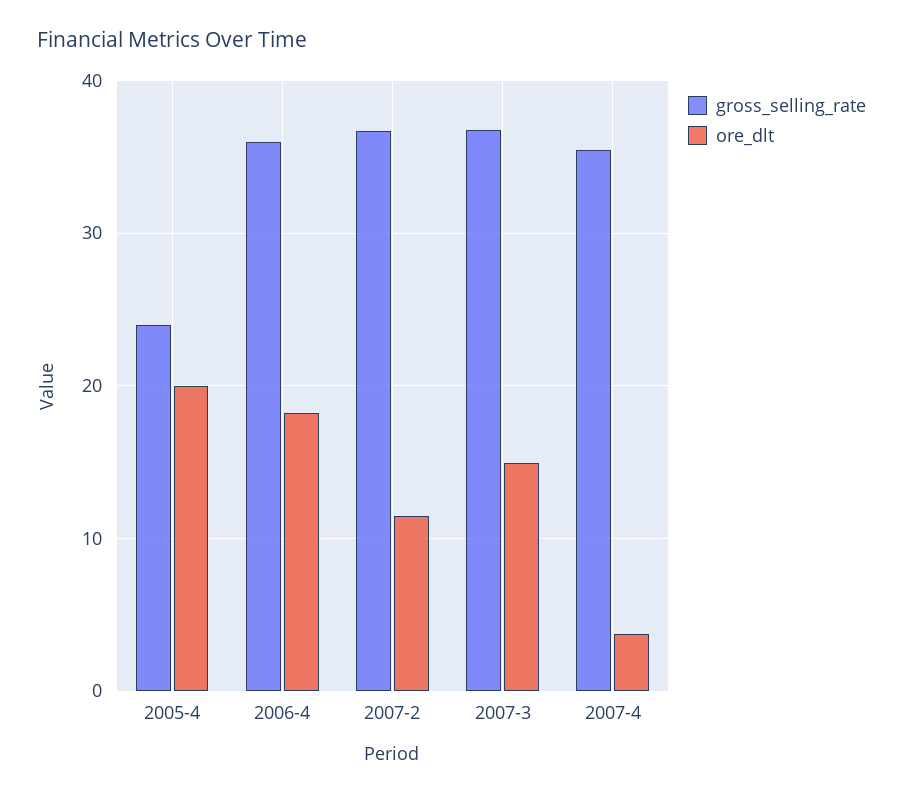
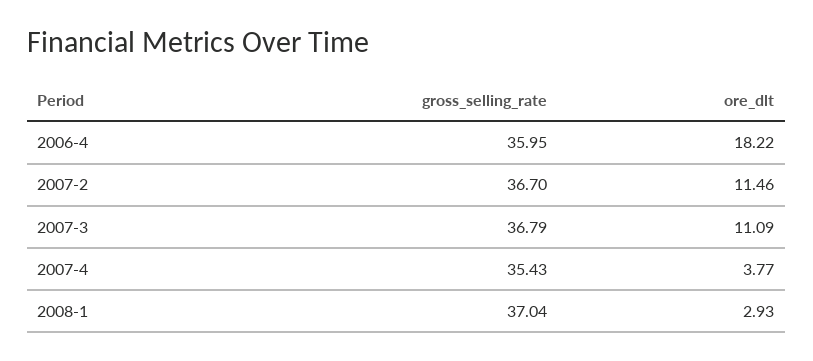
gross_selling_rate, 2005-4: 24 -> none
ore_dlt, 2005-4: 20 -> none
ore_dlt, 2007-3: 15 -> 11.09
gross_selling_rate, 2008-1: none -> 37.04
ore_dlt, 2008-1: none -> 2.93

